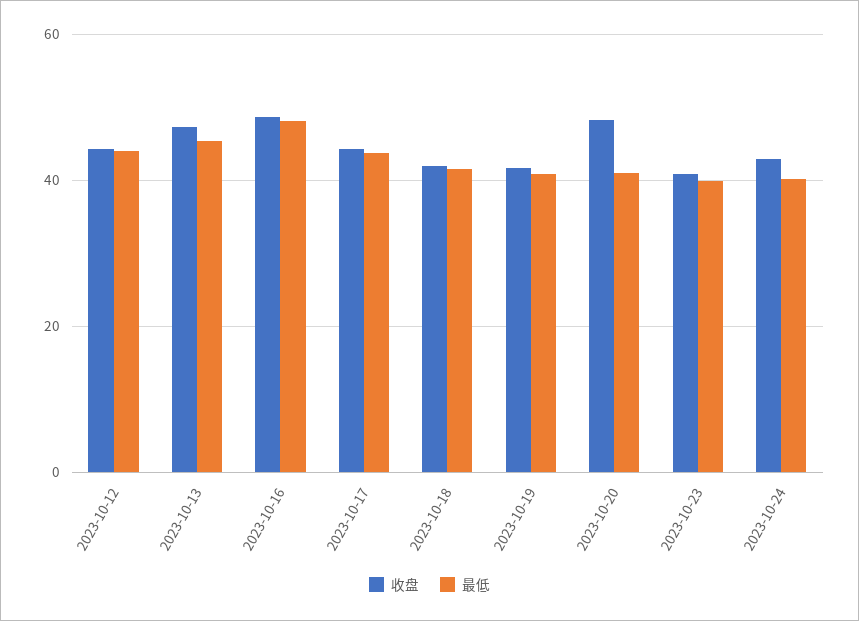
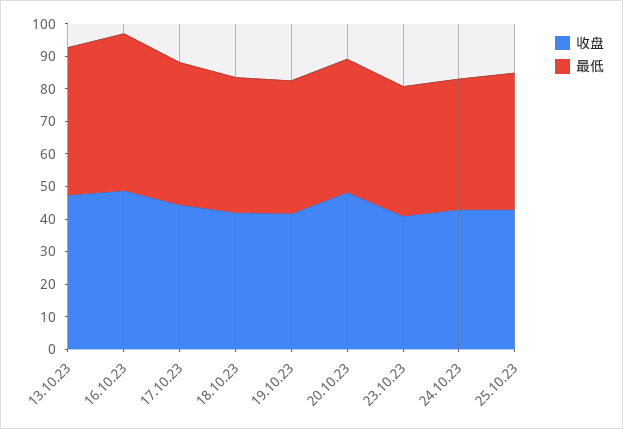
收盘, 2023-10-12: 44 -> none
最低, 2023-10-12: 44 -> none
收盘, 25.10.23: none -> 42.5
最低, 25.10.23: none -> 42.5

